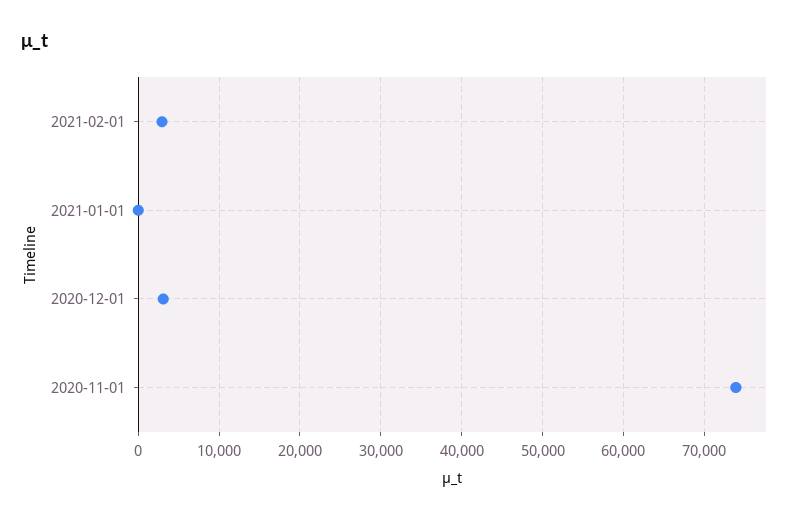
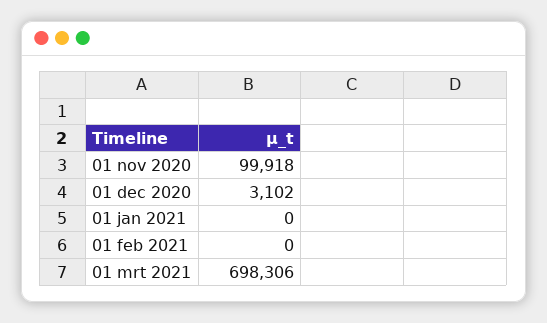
2021-02-01: 3000 -> 0
2020-11-01: 74000 -> 99918
01 mrt 2021: none -> 698306

